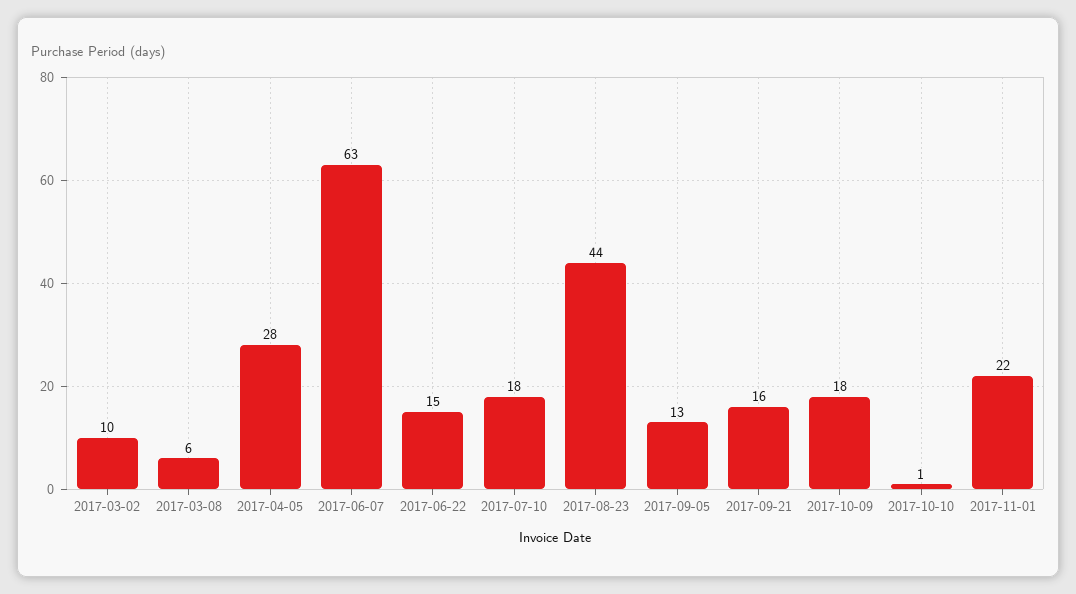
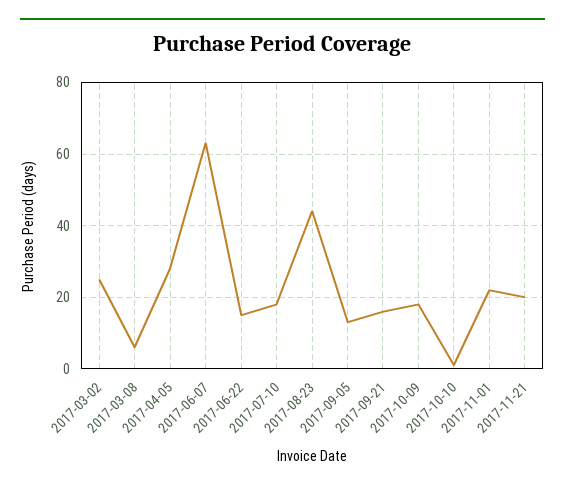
2017-03-02: 10 -> 25
2017-11-21: none -> 20

